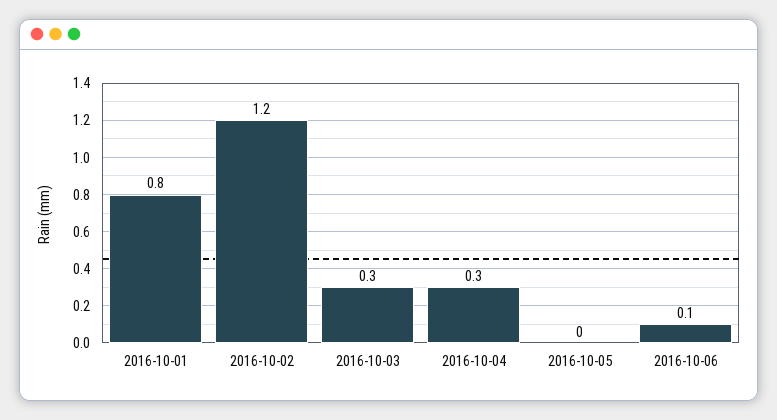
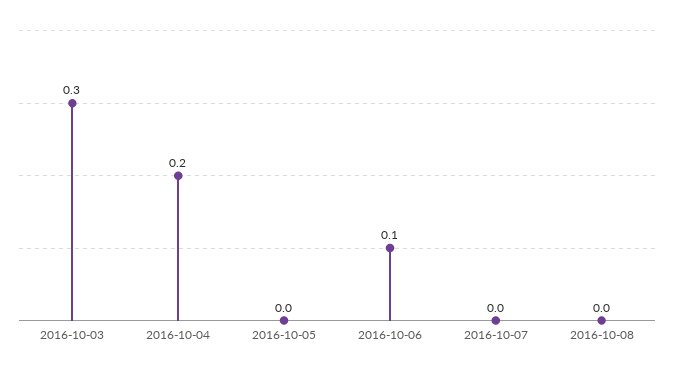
2016-10-01: 0.8 -> none
2016-10-02: 1.2 -> none
2016-10-04: 0.3 -> 0.2
2016-10-07: none -> 0
2016-10-08: none -> 0

